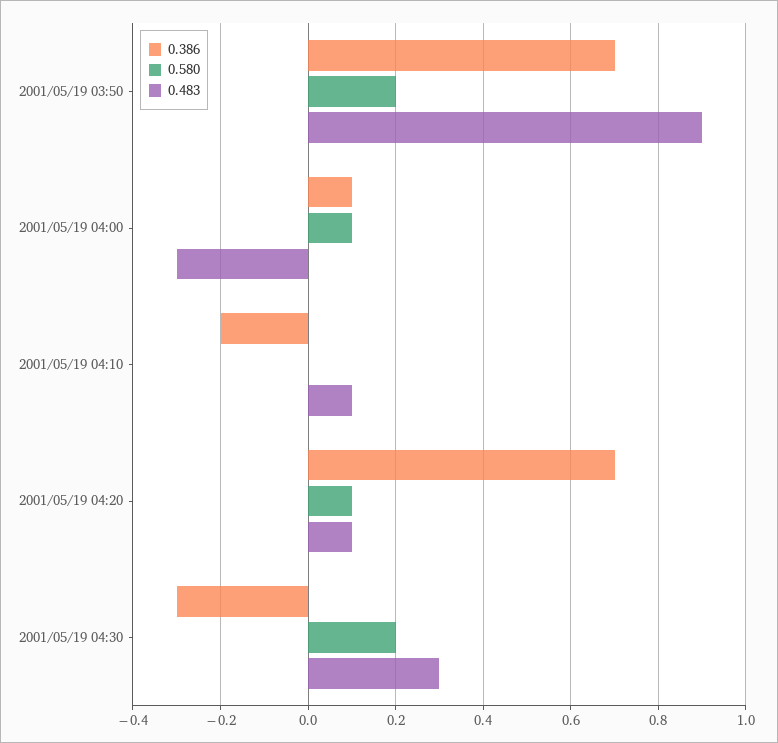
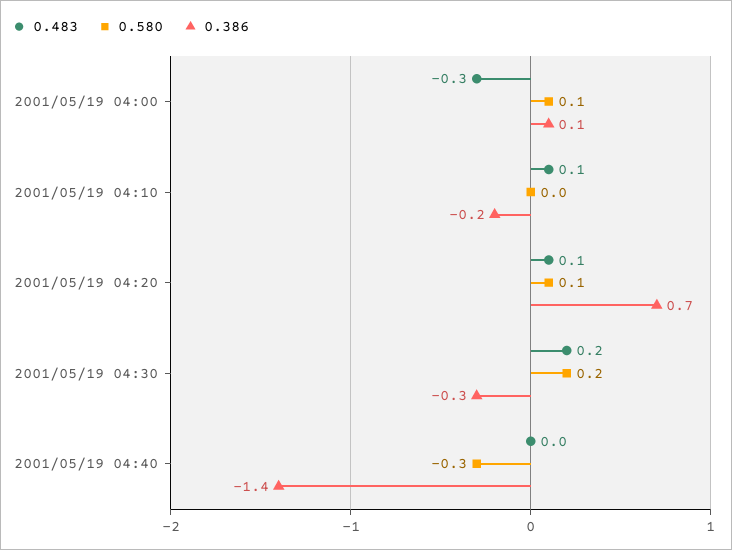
0.386, 2001/05/19 03:50: 0.7 -> none
0.580, 2001/05/19 03:50: 0.2 -> none
0.483, 2001/05/19 03:50: 0.9 -> none
0.483, 2001/05/19 04:30: 0.3 -> 0.2
0.483, 2001/05/19 04:40: none -> 0
0.580, 2001/05/19 04:40: none -> -0.3
0.386, 2001/05/19 04:40: none -> -1.4

